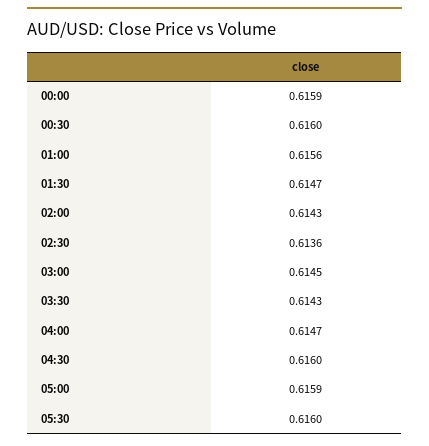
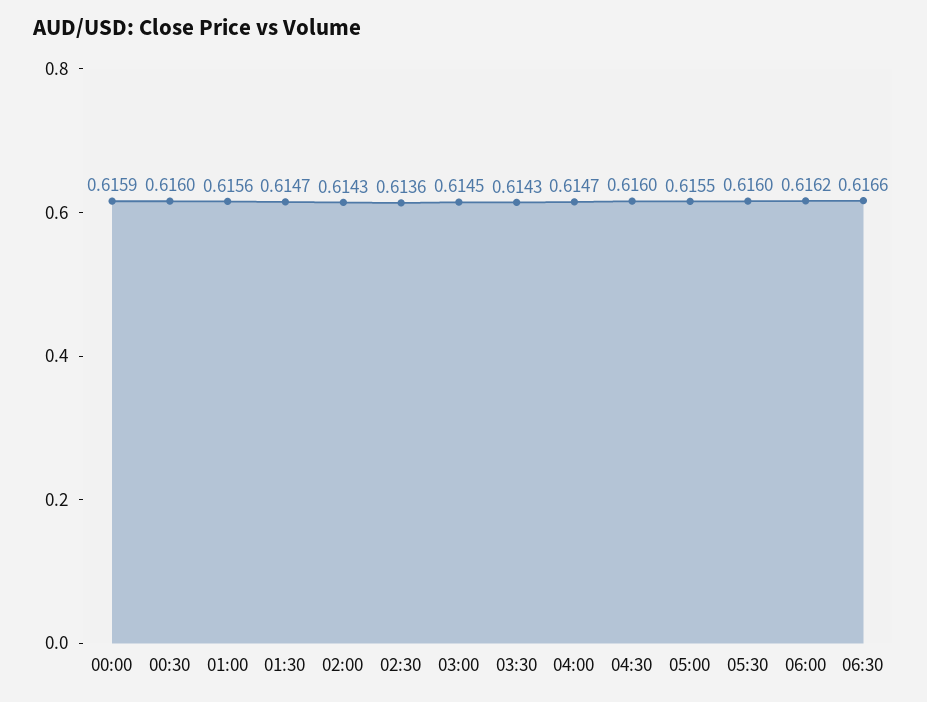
05:00: 0.6159 -> 0.6155
06:00: none -> 0.6162
06:30: none -> 0.6166

